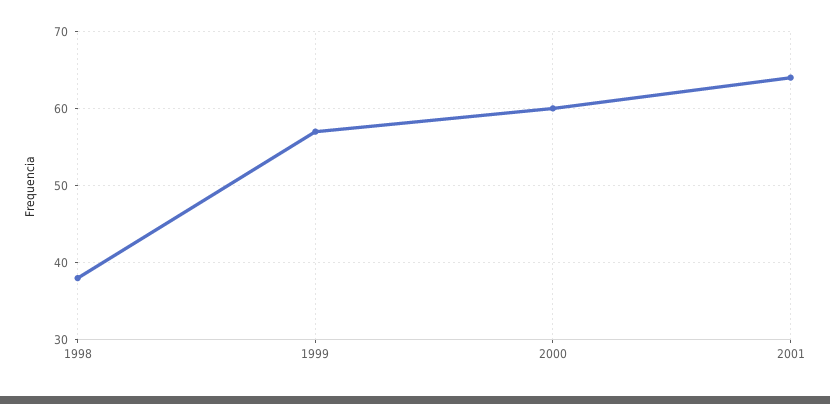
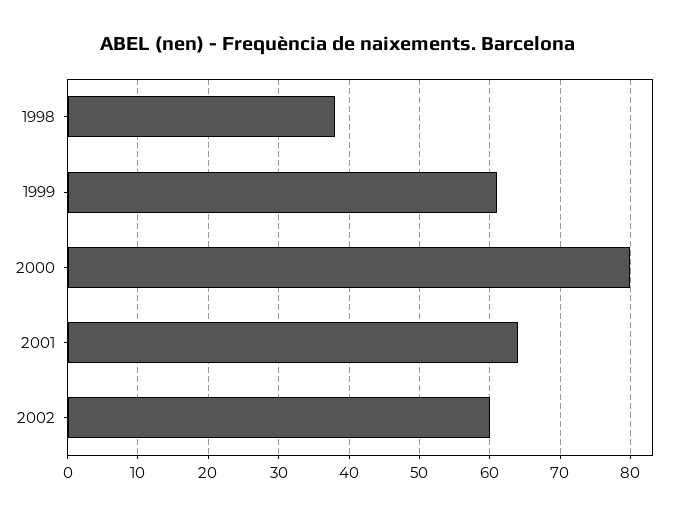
1999: 57 -> 61
2000: 60 -> 80
2002: none -> 60

